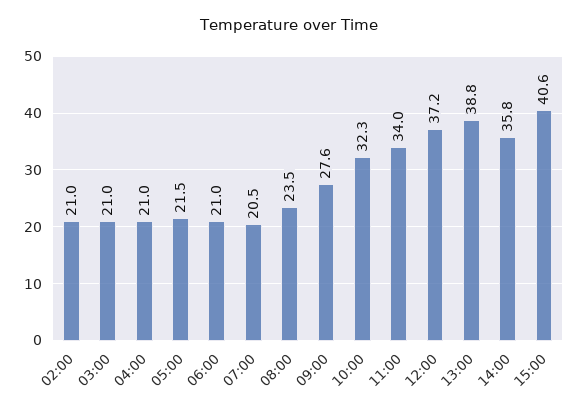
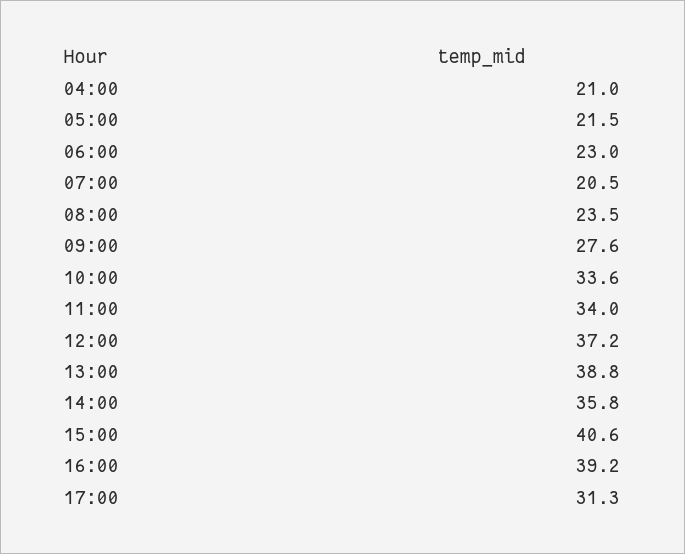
02:00: 21 -> none
03:00: 21 -> none
06:00: 21 -> 23
10:00: 32.3 -> 33.6
16:00: none -> 39.2
17:00: none -> 31.3

